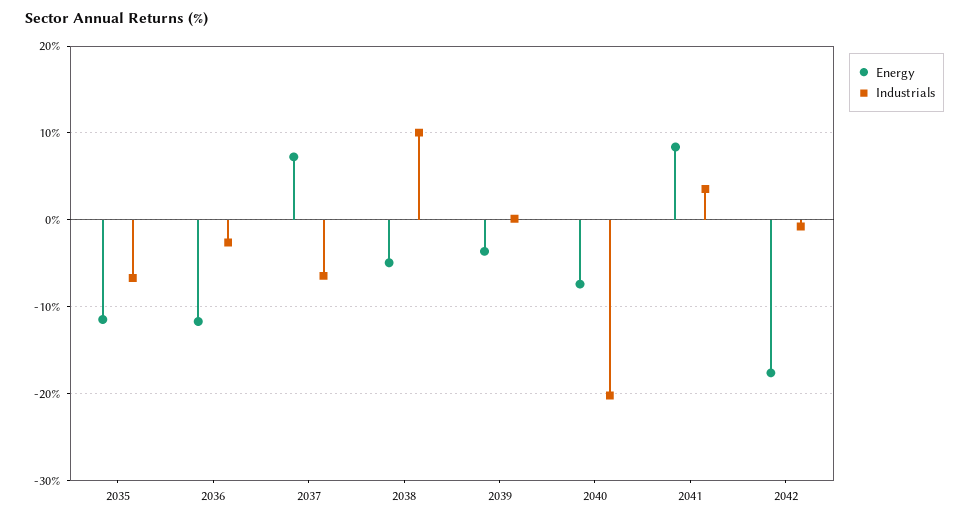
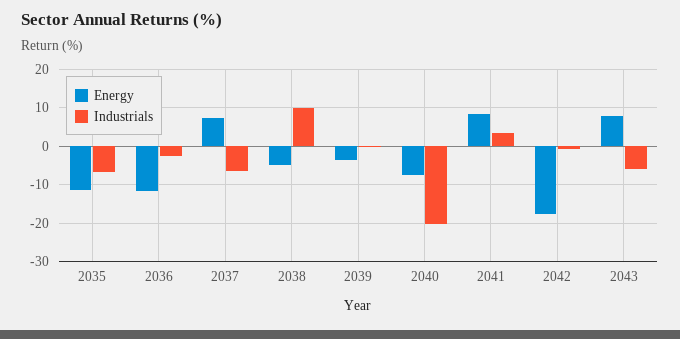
Energy, 2043: none -> 8
Industrials, 2043: none -> -6

